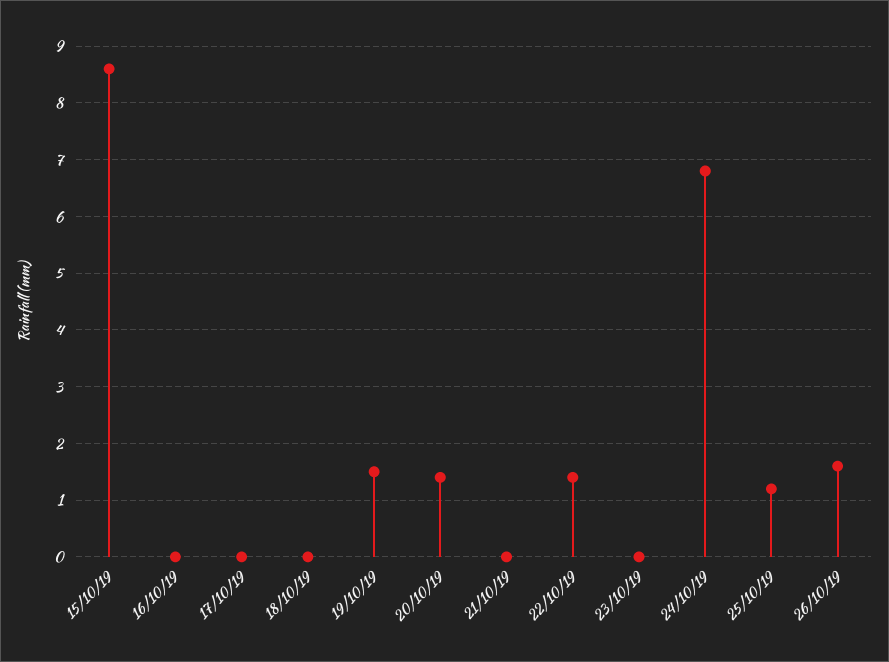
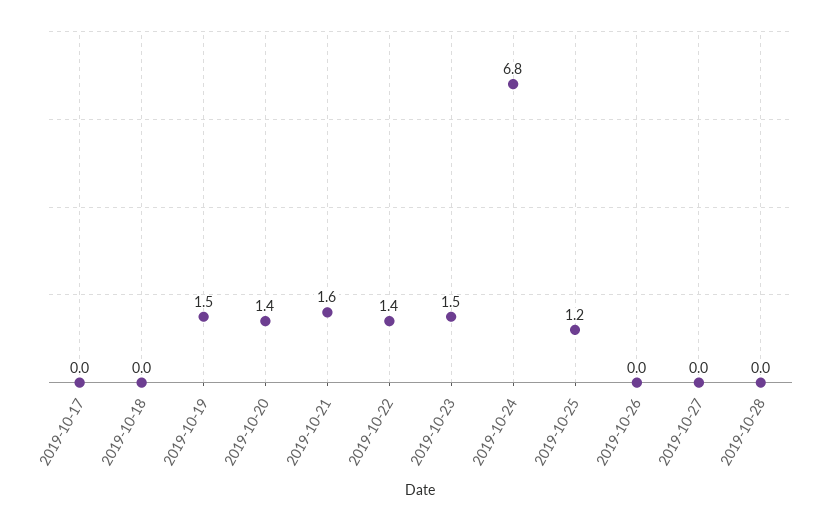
15/10/19: 8.5 -> none
16/10/19: 0 -> none
21/10/19: 0 -> 1.6
23/10/19: 0 -> 1.5
26/10/19: 1.5 -> 0
2019-10-27: none -> 0
2019-10-28: none -> 0

